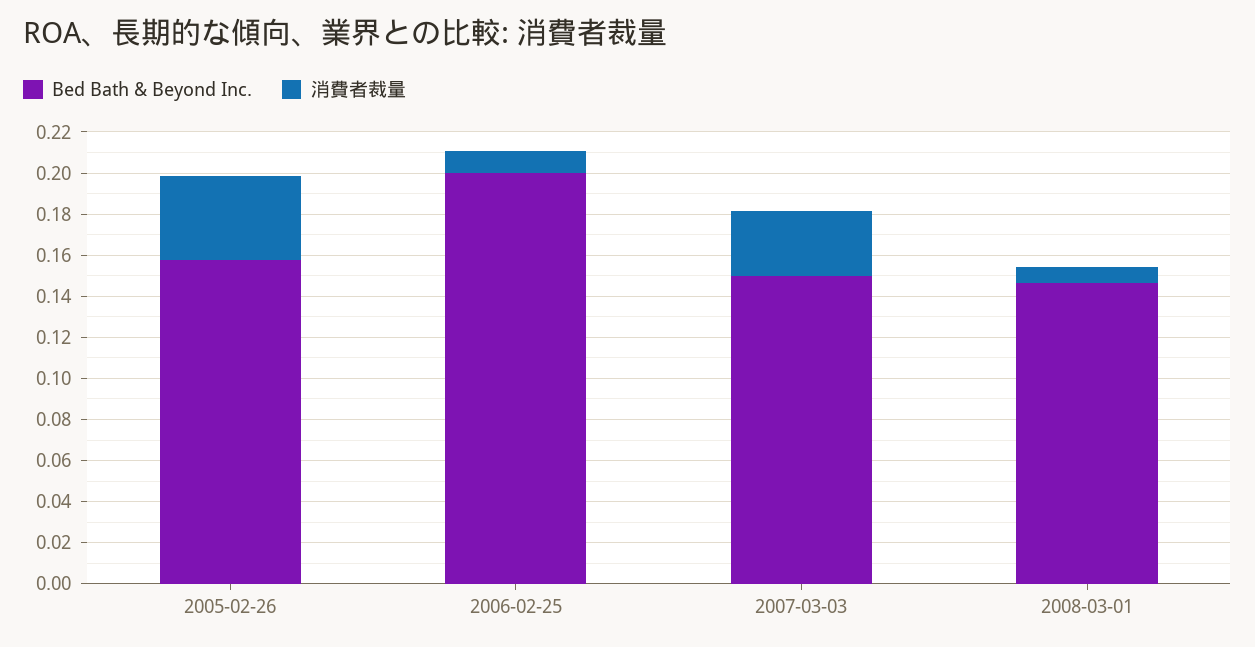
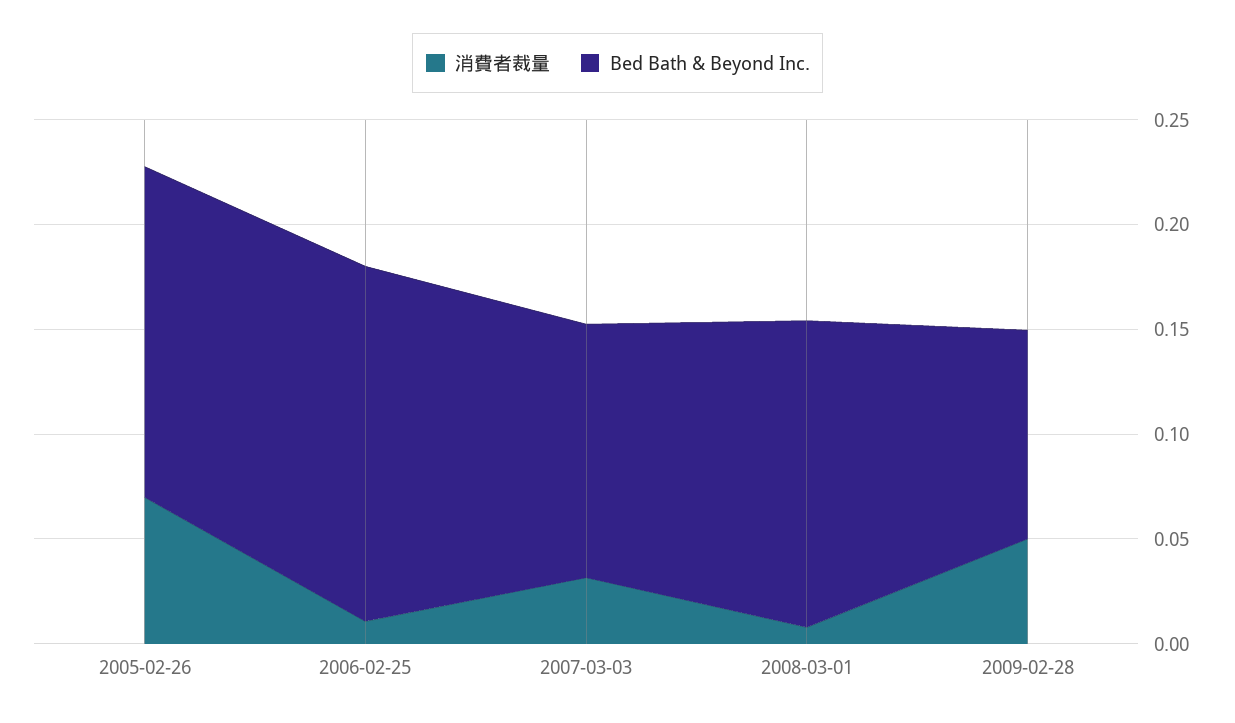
消費者裁量, 2005-02-26: 0.04 -> 0.07
Bed Bath & Beyond Inc., 2006-02-25: 0.2 -> 0.17
Bed Bath & Beyond Inc., 2007-03-03: 0.15 -> 0.12
消費者裁量, 2009-02-28: none -> 0.05
Bed Bath & Beyond Inc., 2009-02-28: none -> 0.1

